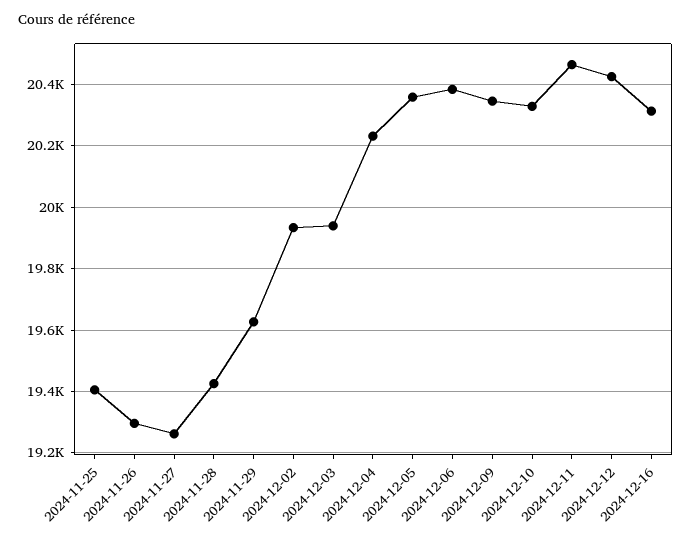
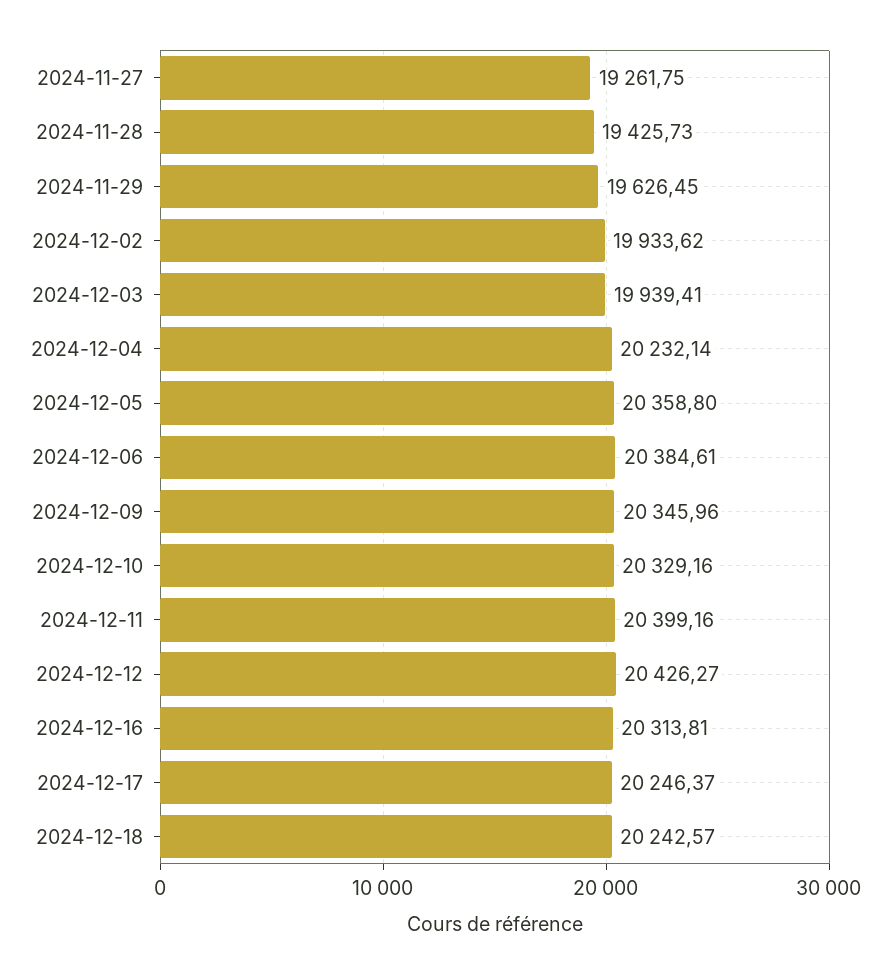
2024-11-25: 19400 -> none
2024-11-26: 19300 -> none
2024-12-11: 20460 -> 20399.16
2024-12-17: none -> 20246.37
2024-12-18: none -> 20242.57

